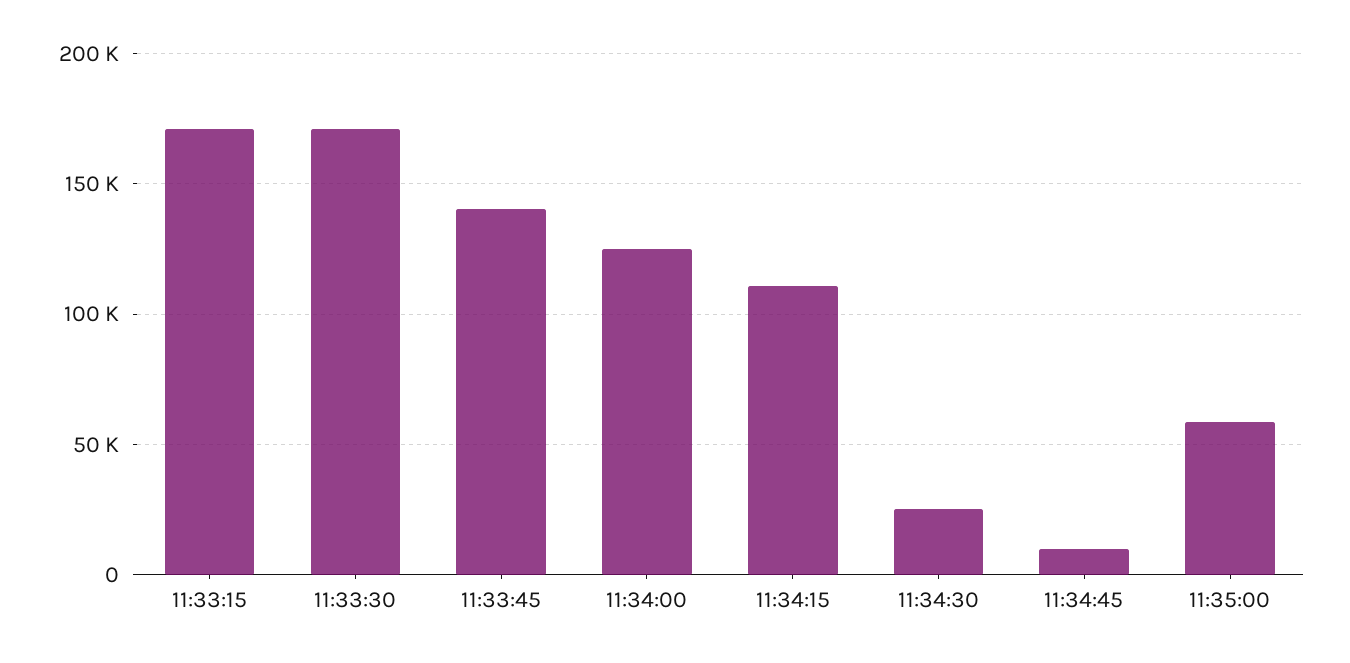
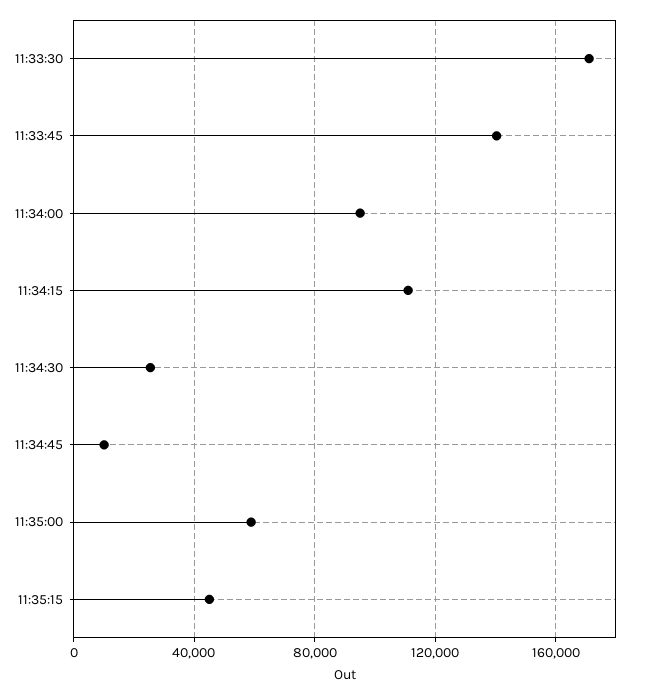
11:33:15: 170000 -> none
11:34:00: 125000 -> 95000
11:35:15: none -> 45000

